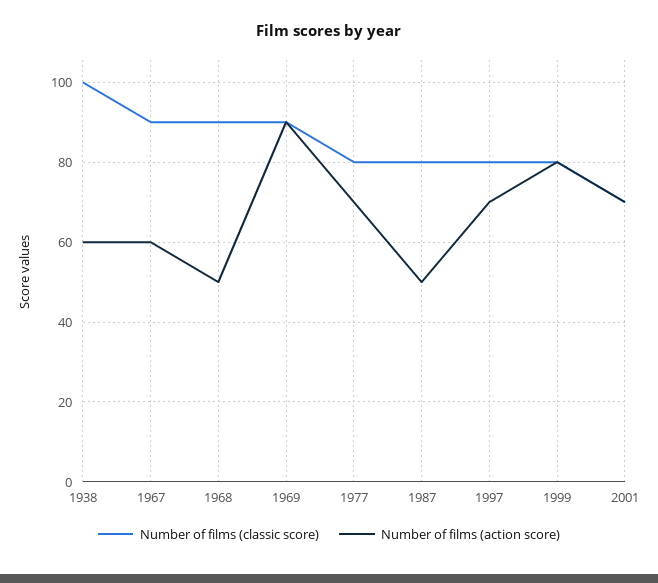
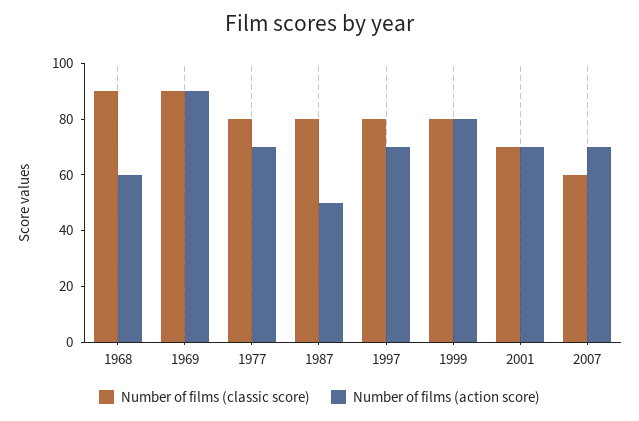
Number of films (classic score), 1938: 100 -> none
Number of films (action score), 1938: 60 -> none
Number of films (classic score), 1967: 90 -> none
Number of films (action score), 1967: 60 -> none
Number of films (action score), 1968: 50 -> 60
Number of films (classic score), 2007: none -> 60
Number of films (action score), 2007: none -> 70

